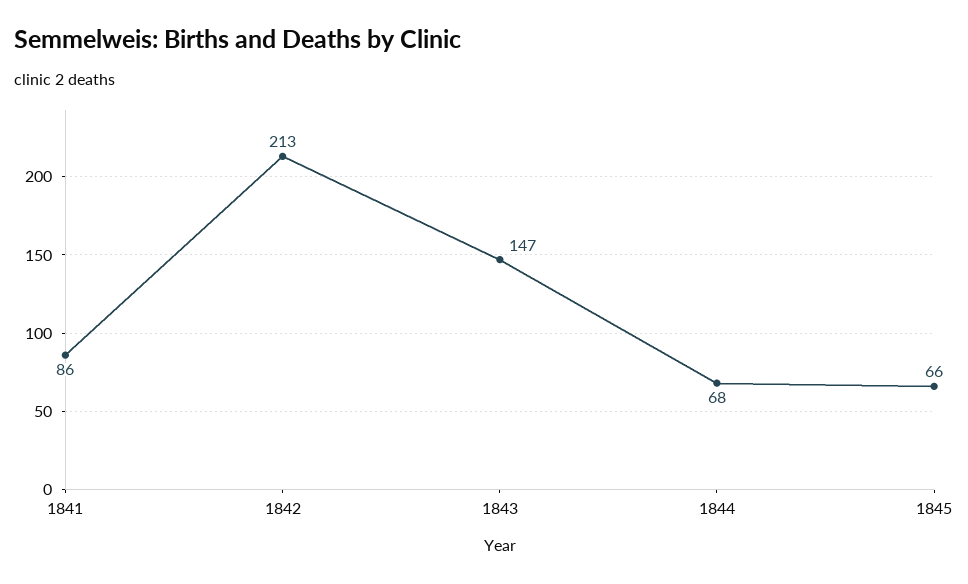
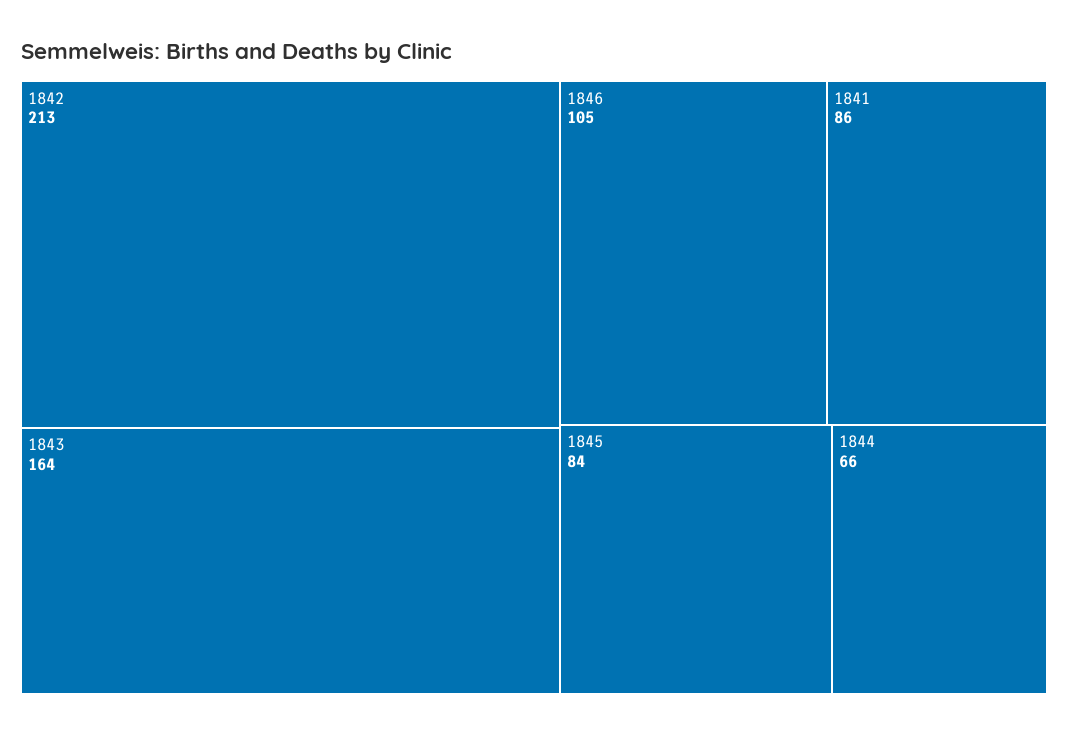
1843: 147 -> 164
1844: 68 -> 66
1845: 66 -> 84
1846: none -> 105

